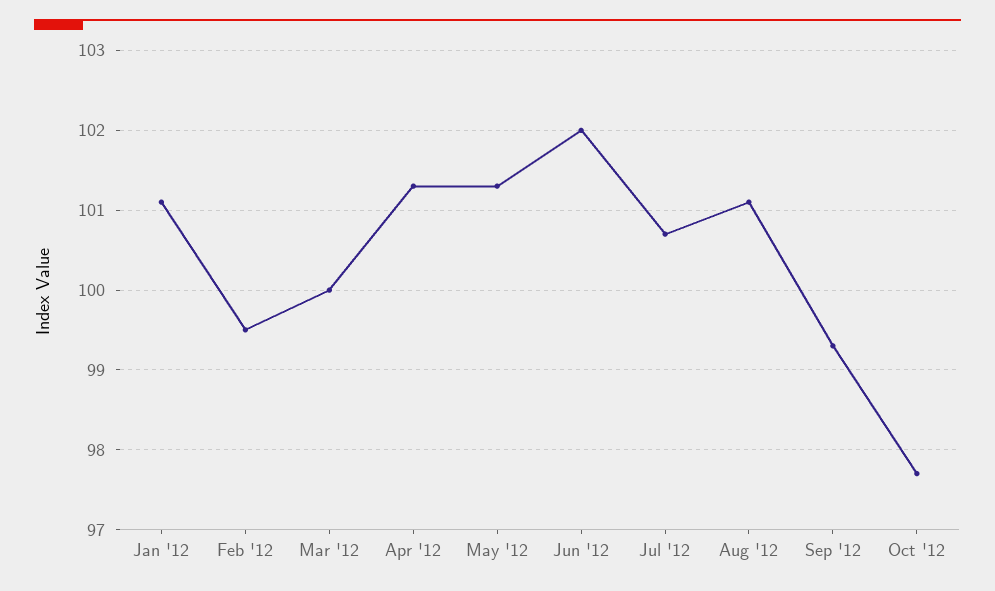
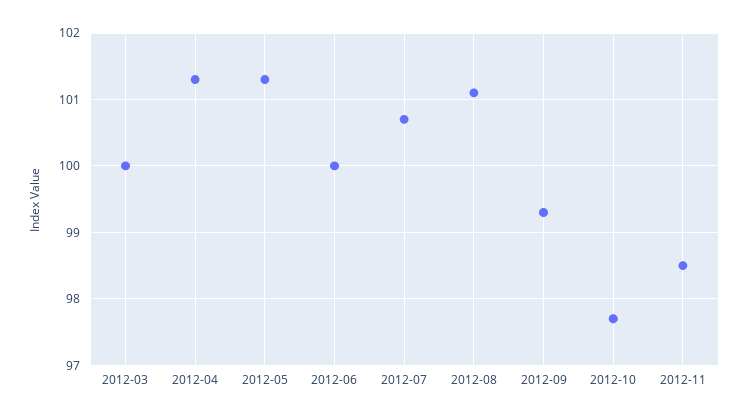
Jan '12: 101.1 -> none
Feb '12: 99.5 -> none
Jun '12: 102 -> 100
2012-11: none -> 98.5

